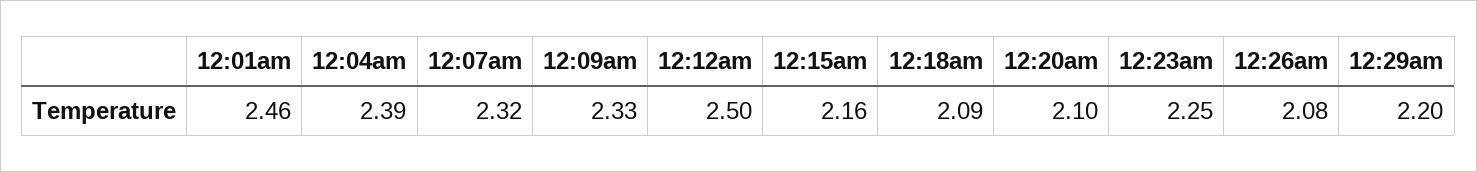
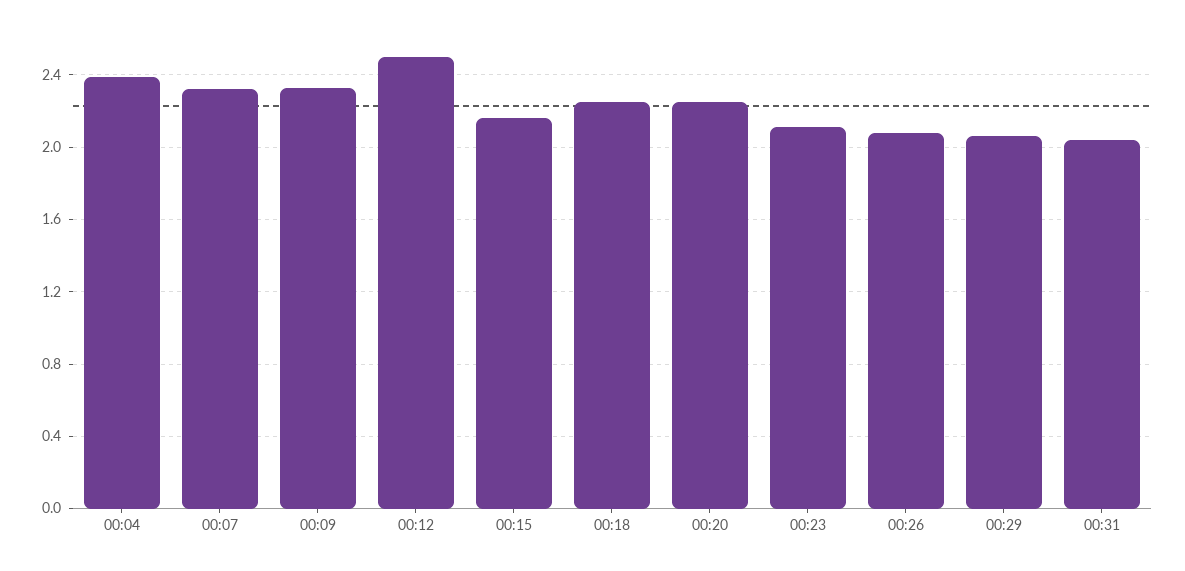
12:01am: 2.46 -> none
12:18am: 2.09 -> 2.25
12:20am: 2.1 -> 2.25
12:23am: 2.25 -> 2.1
12:29am: 2.2 -> 2.05
00:31: none -> 2.05

